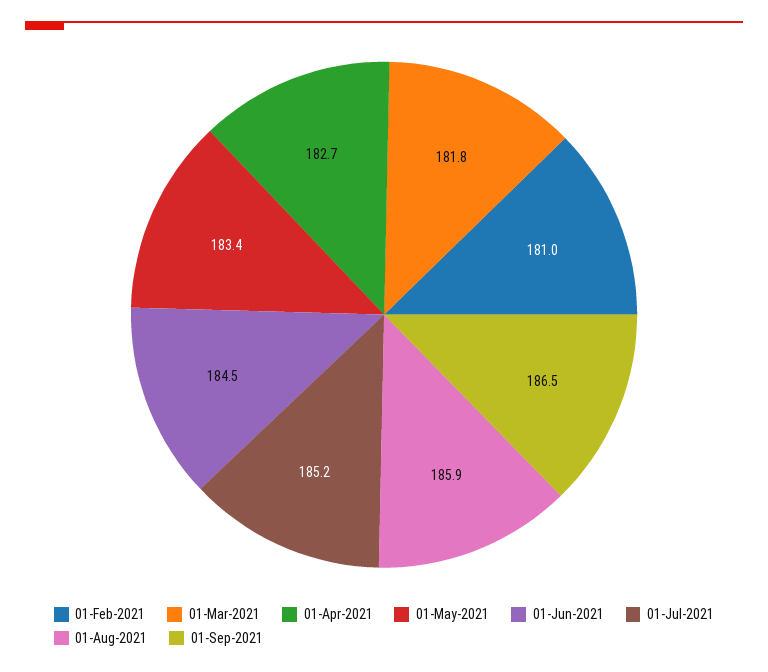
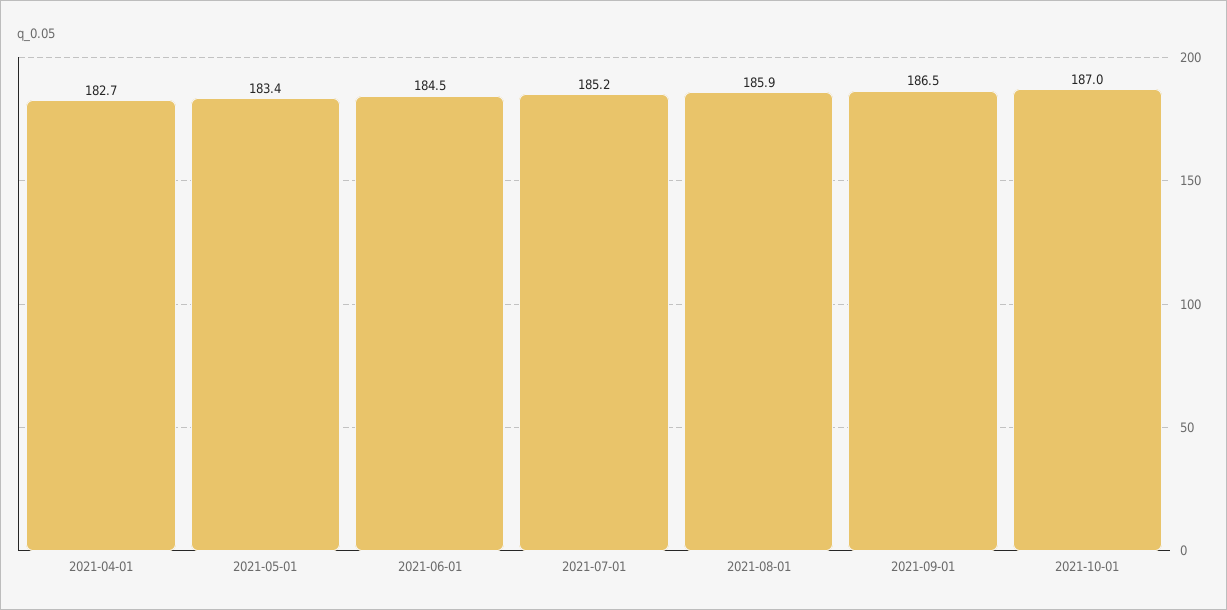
01-Feb-2021: 181 -> none
01-Mar-2021: 181.8 -> none
2021-10-01: none -> 187

